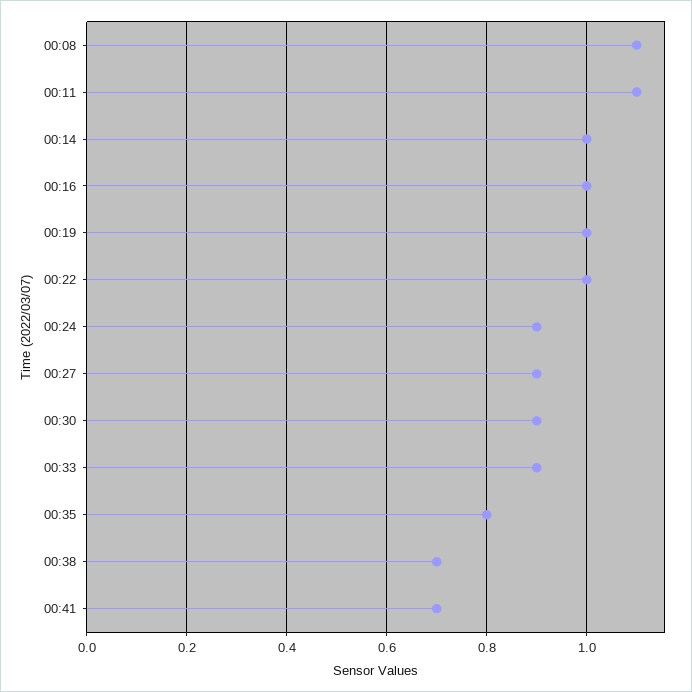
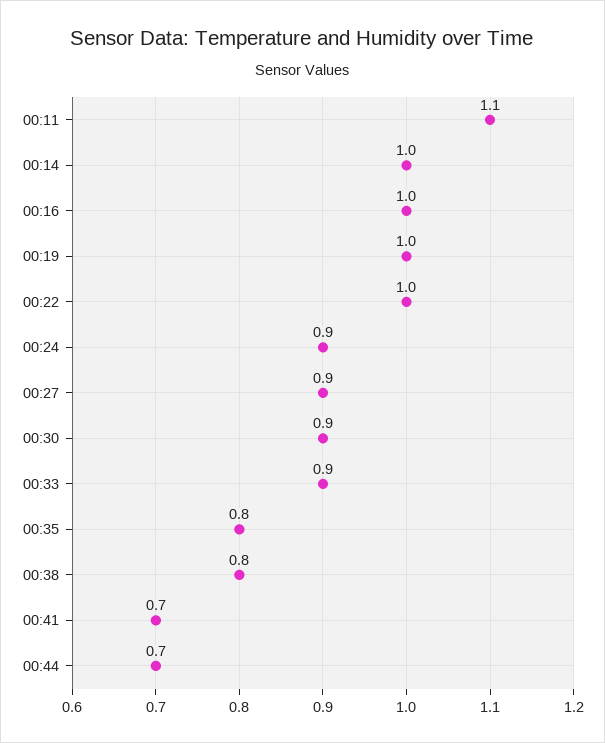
00:08: 1.1 -> none
00:38: 0.7 -> 0.8
00:44: none -> 0.7

